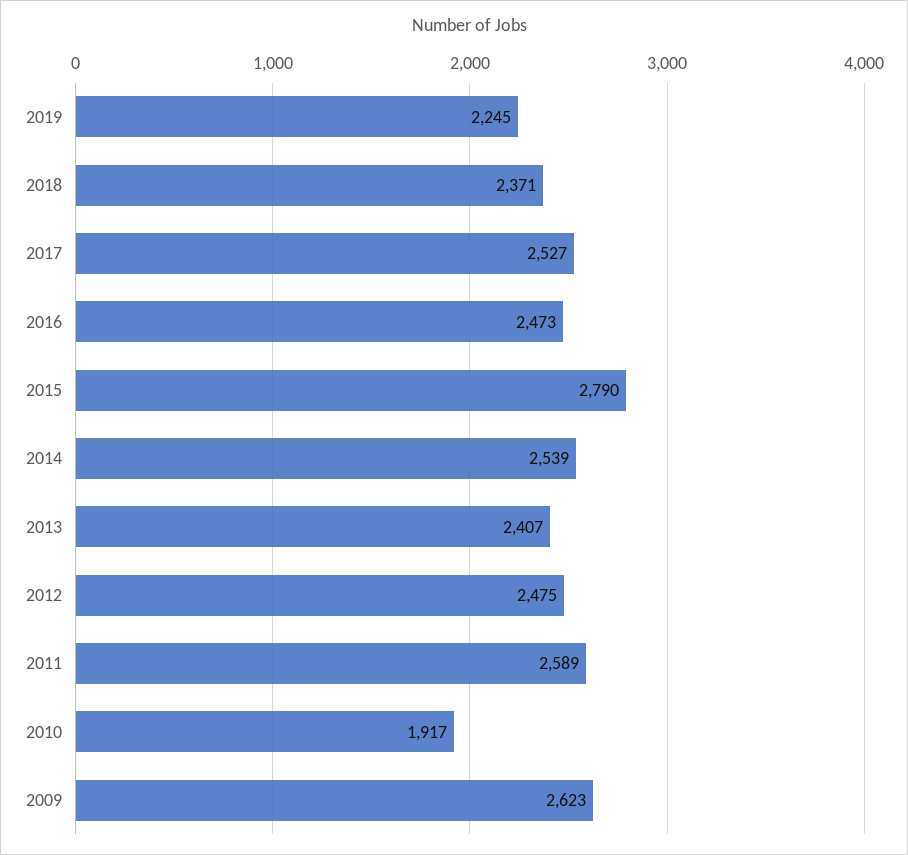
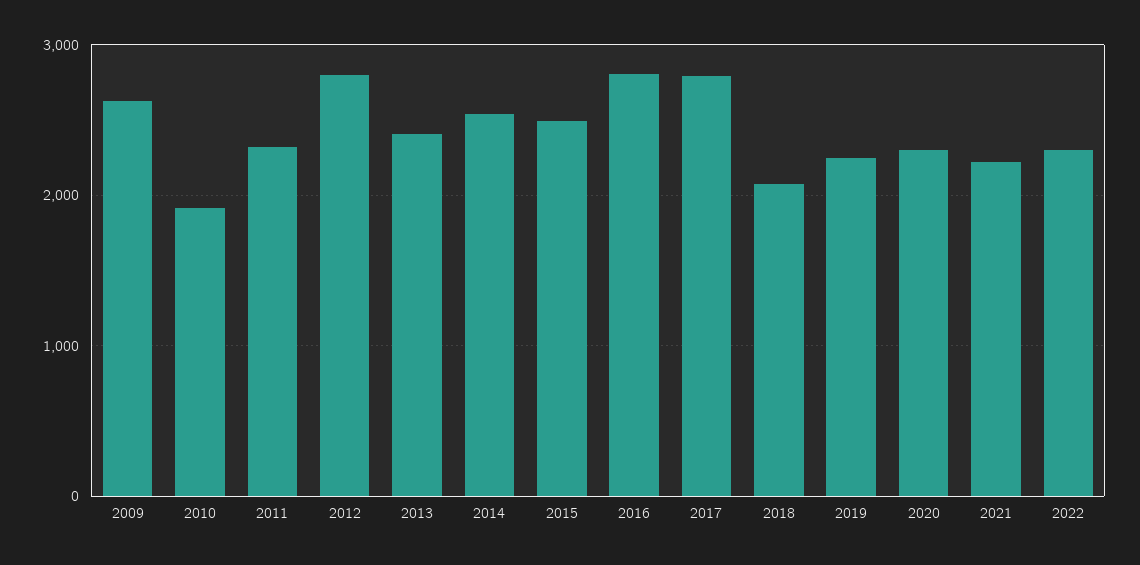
2018: 2371 -> 2100
2017: 2527 -> 2800
2016: 2473 -> 2800
2015: 2790 -> 2500
2012: 2475 -> 2800
2011: 2589 -> 2300
2020: none -> 2300
2021: none -> 2200
2022: none -> 2300

